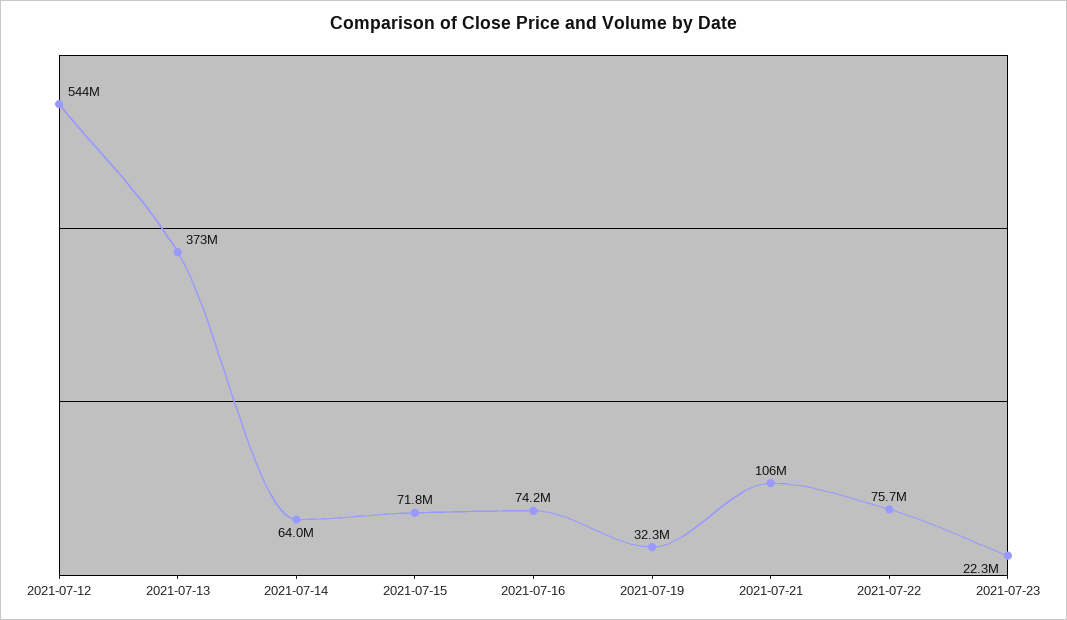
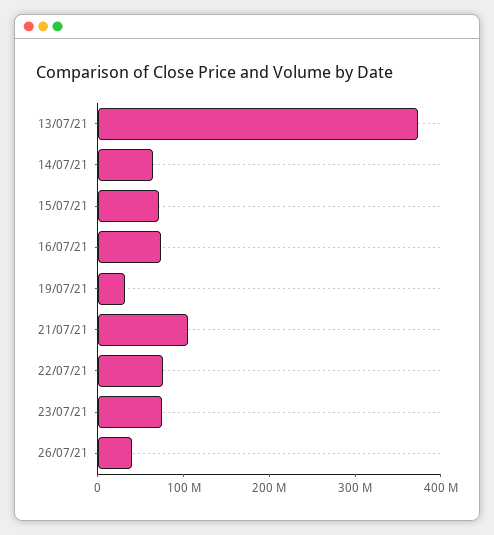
2021-07-12: 544000000 -> none
2021-07-23: 22300000 -> 80000000
26/07/21: none -> 40000000

